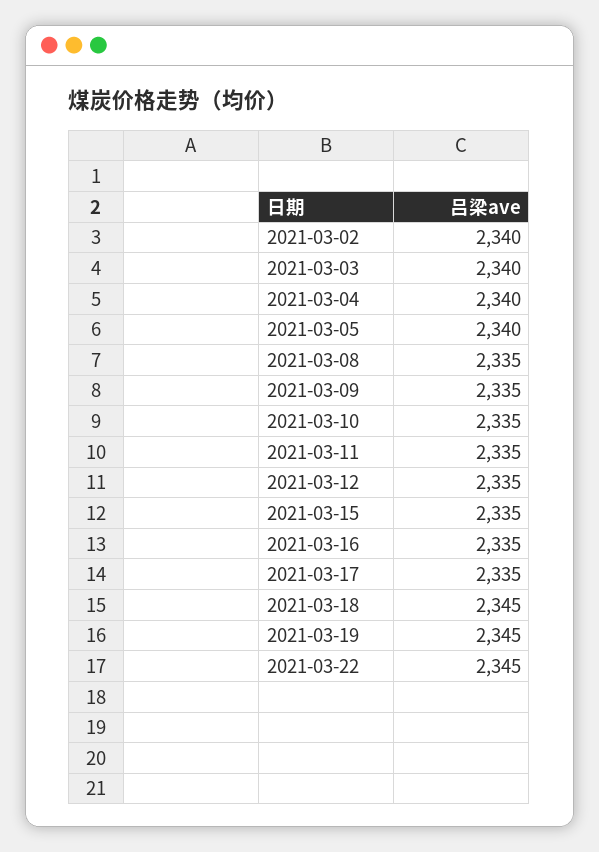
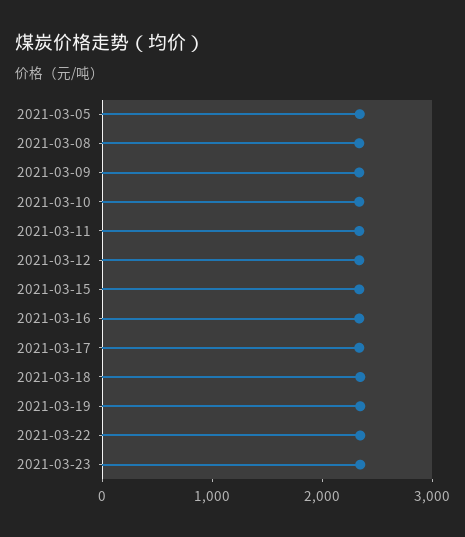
2021-03-02: 2340 -> none
2021-03-03: 2340 -> none
2021-03-04: 2340 -> none
2021-03-23: none -> 2400

